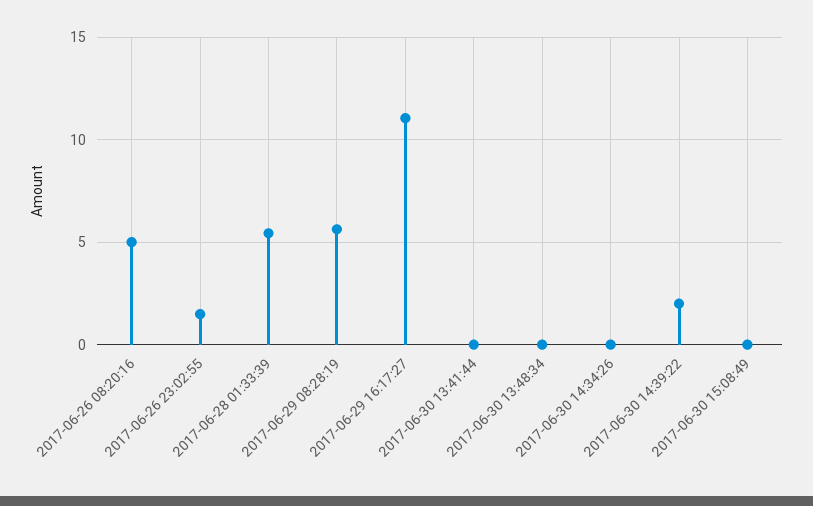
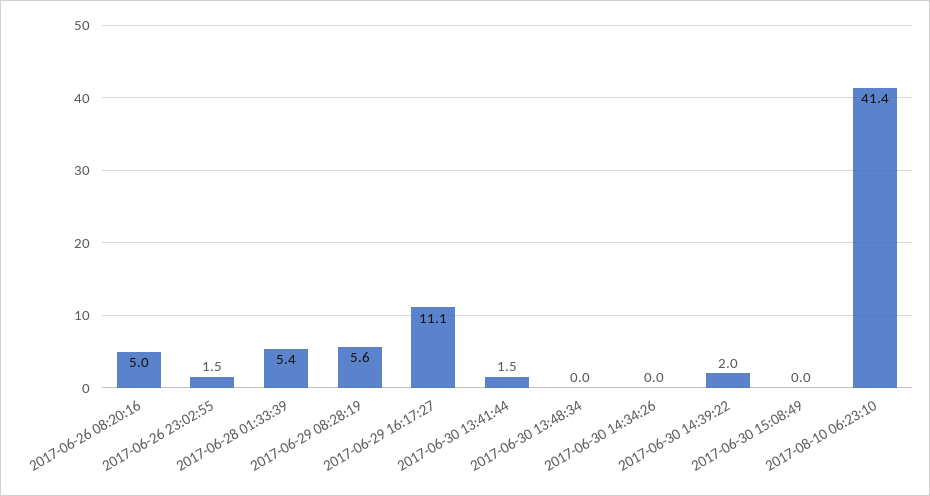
2017-06-30 13:41:44: 0 -> 1.5
2017-08-10 06:23:10: none -> 41.4

